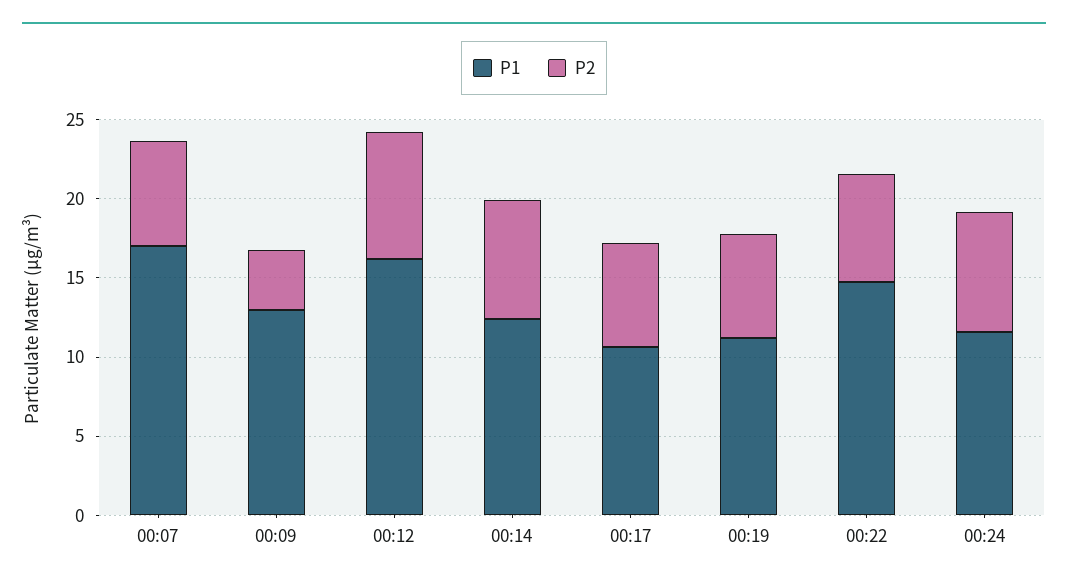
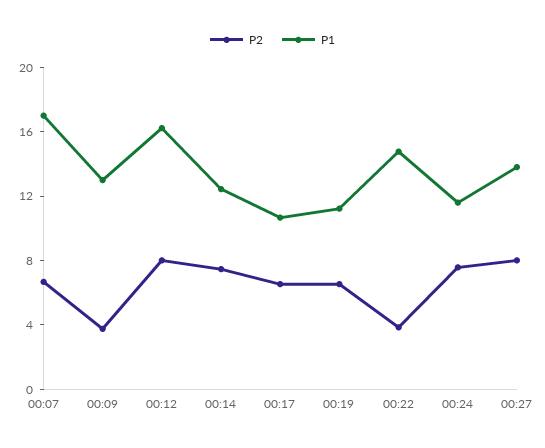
P2, 00:22: 7 -> 4
P2, 00:27: none -> 8
P1, 00:27: none -> 14

